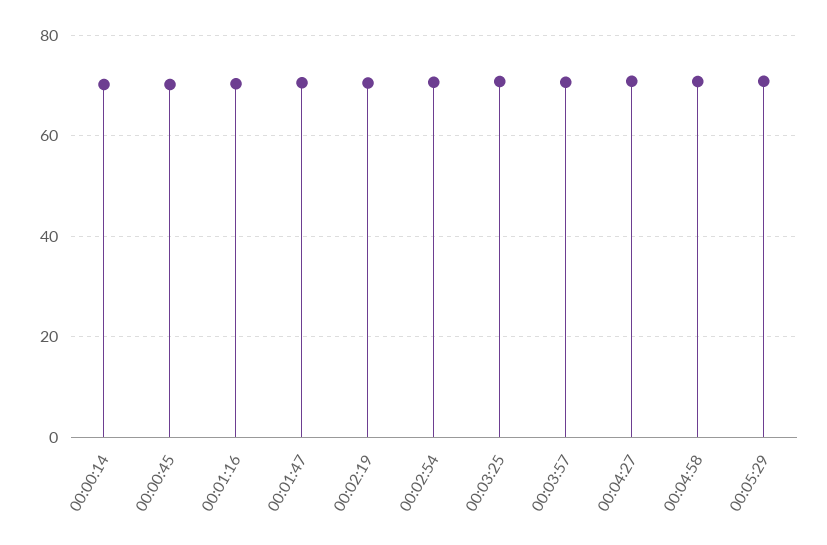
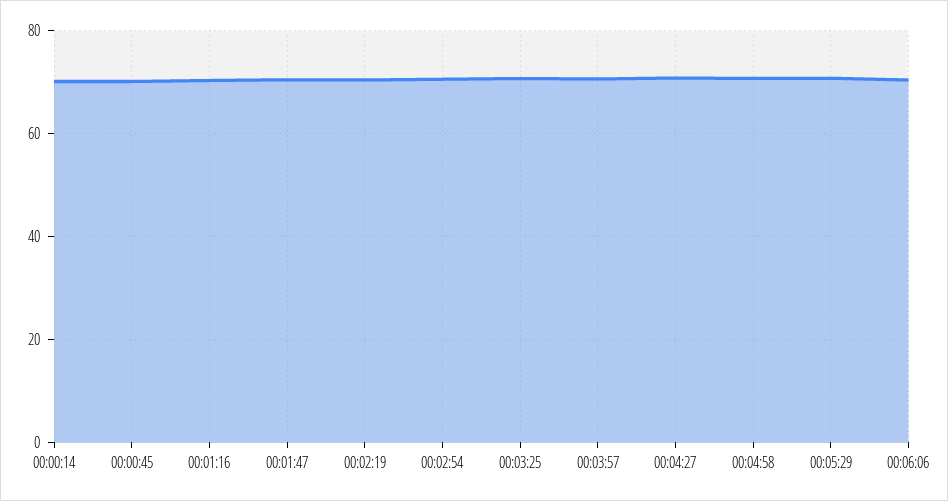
00:06:06: none -> 70

